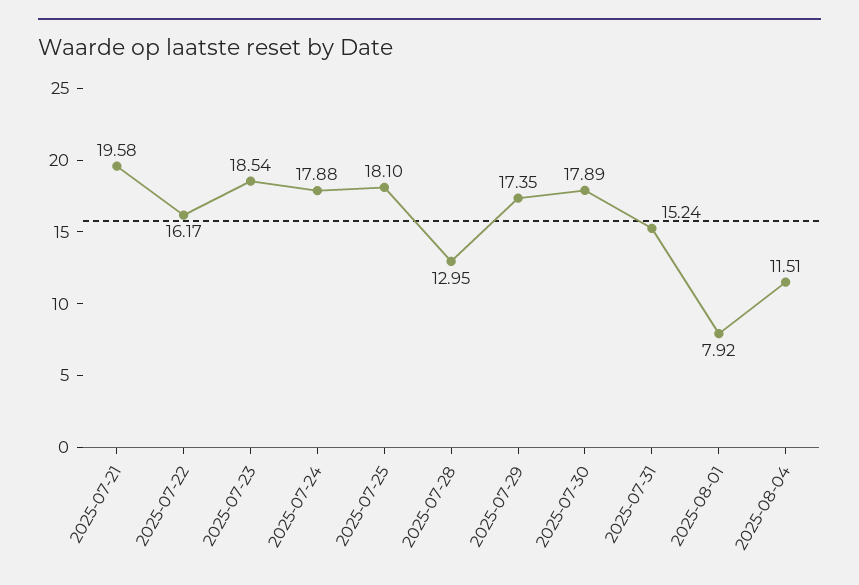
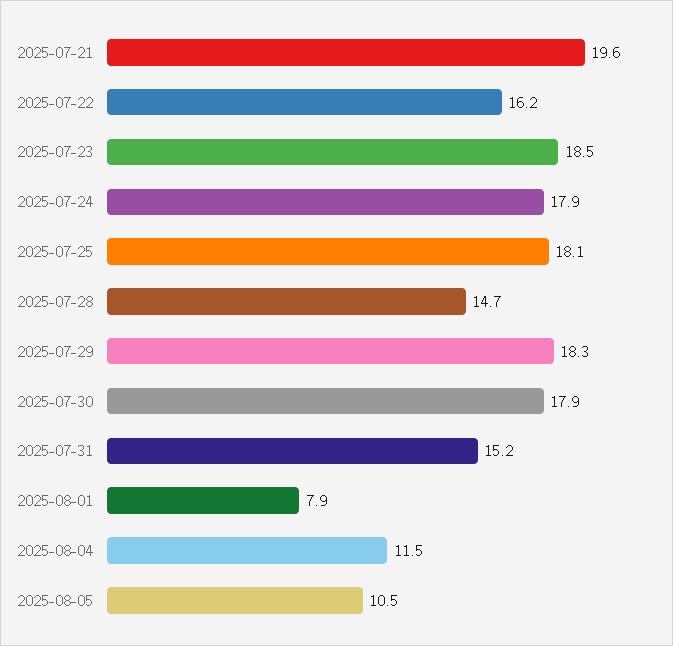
2025-07-28: 12.95 -> 14.7
2025-07-29: 17.35 -> 18.3
2025-08-05: none -> 10.5

